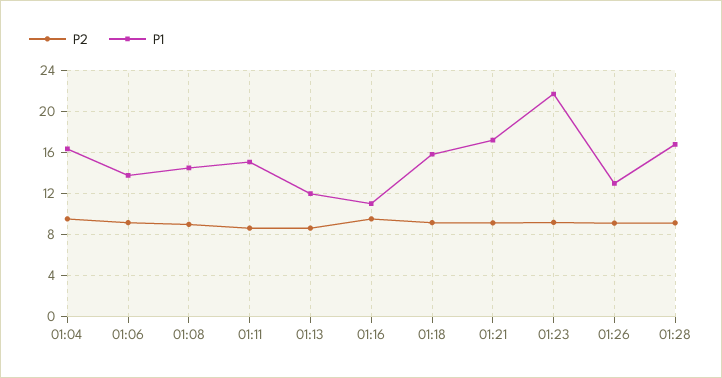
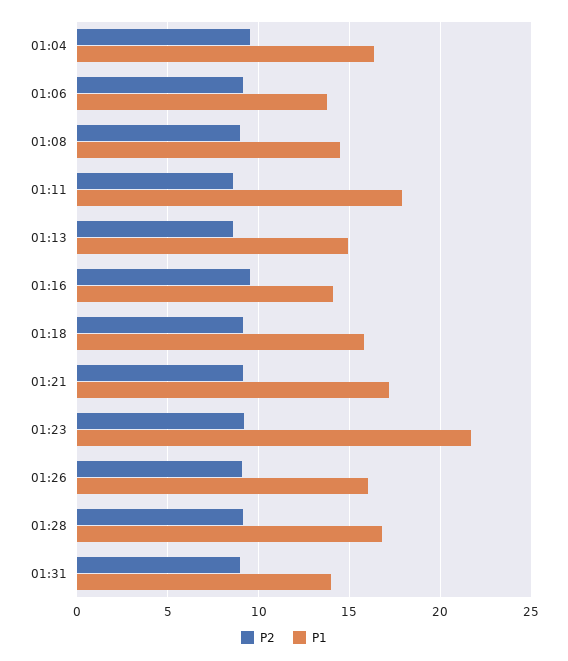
P1, 01:11: 15 -> 18
P1, 01:13: 12 -> 15
P1, 01:16: 11 -> 14
P1, 01:26: 13 -> 16
P2, 01:31: none -> 9
P1, 01:31: none -> 14

